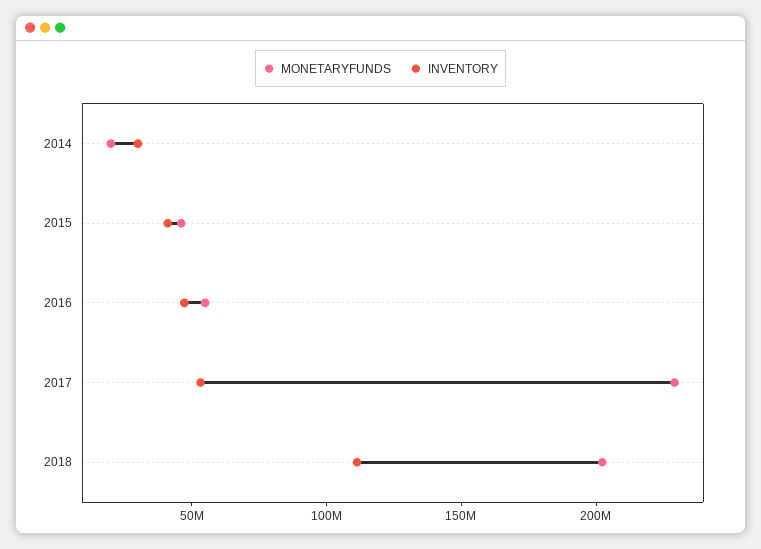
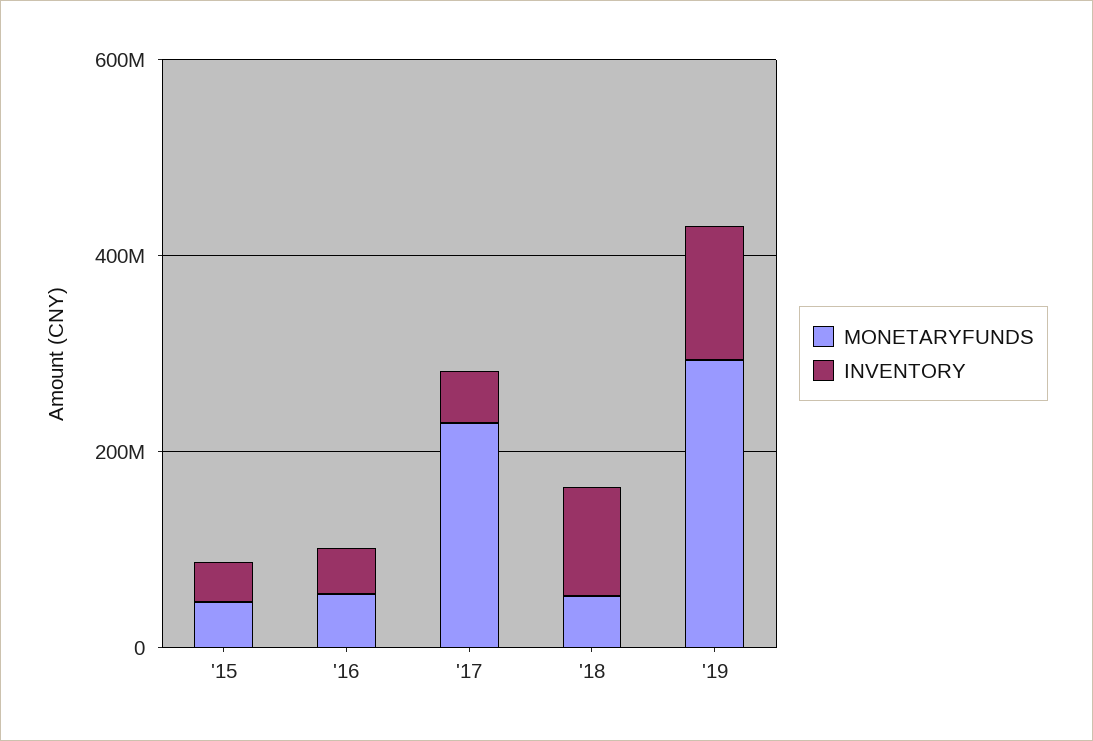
MONETARYFUNDS, 2014: 20000000 -> none
INVENTORY, 2014: 30000000 -> none
MONETARYFUNDS, 2018: 200000000 -> 50000000
MONETARYFUNDS, '19: none -> 300000000
INVENTORY, '19: none -> 150000000

